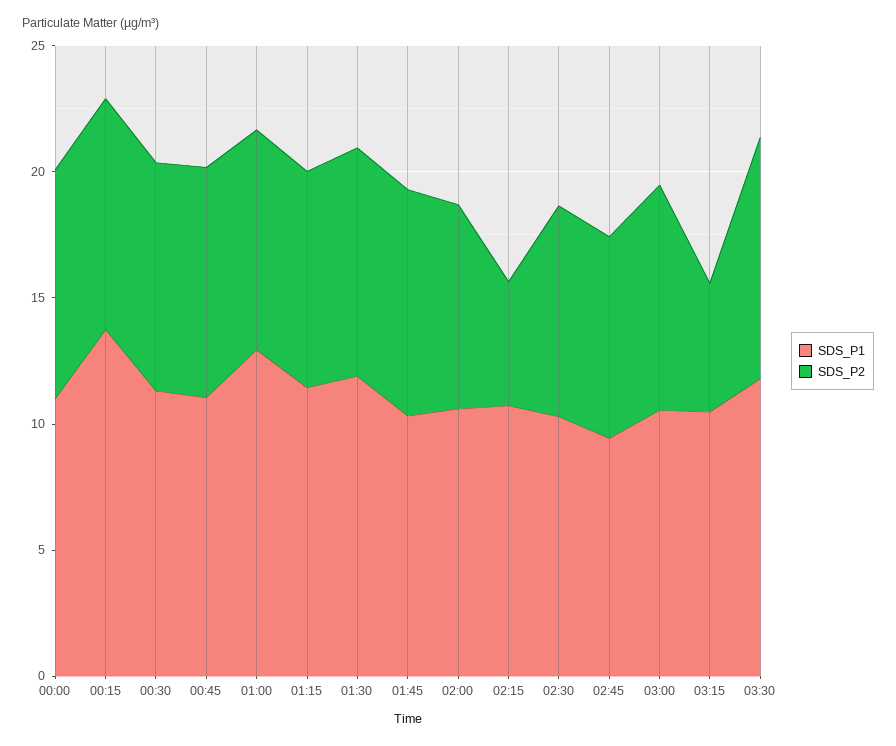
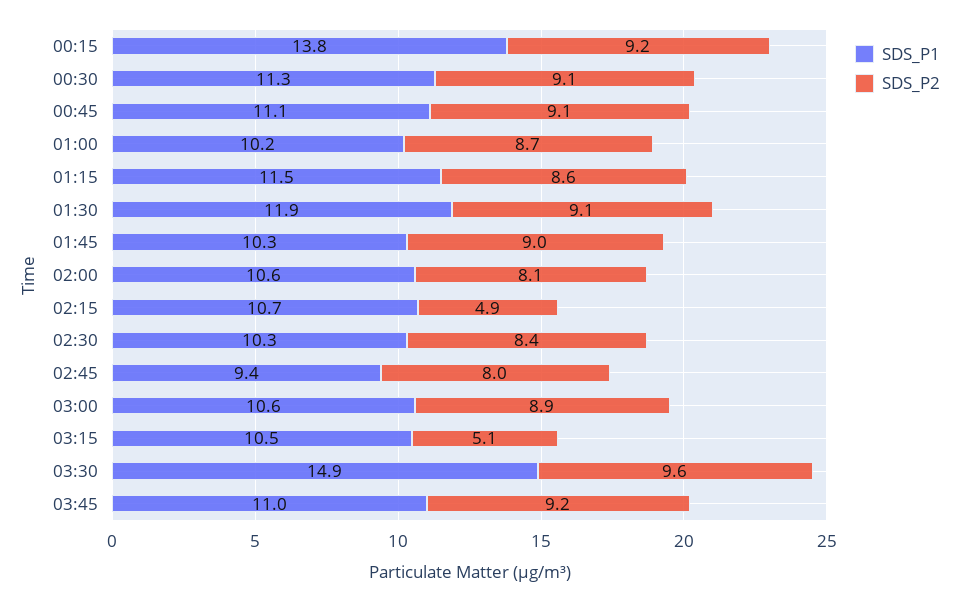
SDS_P1, 00:00: 11 -> none
SDS_P2, 00:00: 9 -> none
SDS_P1, 01:00: 13 -> 10.2
SDS_P1, 03:30: 12 -> 14.9
SDS_P1, 03:45: none -> 11
SDS_P2, 03:45: none -> 9.2

